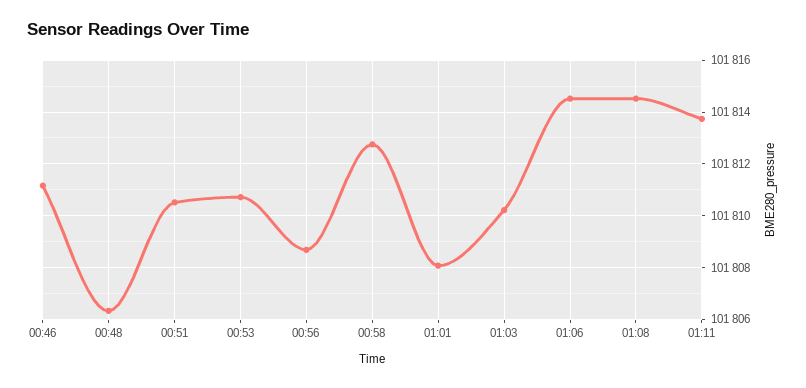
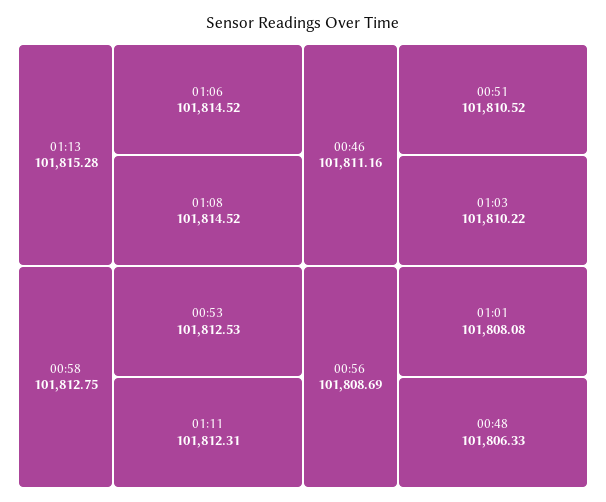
00:53: 101810.75 -> 101812.53
01:11: 101813.75 -> 101812.31
01:13: none -> 101815.28

